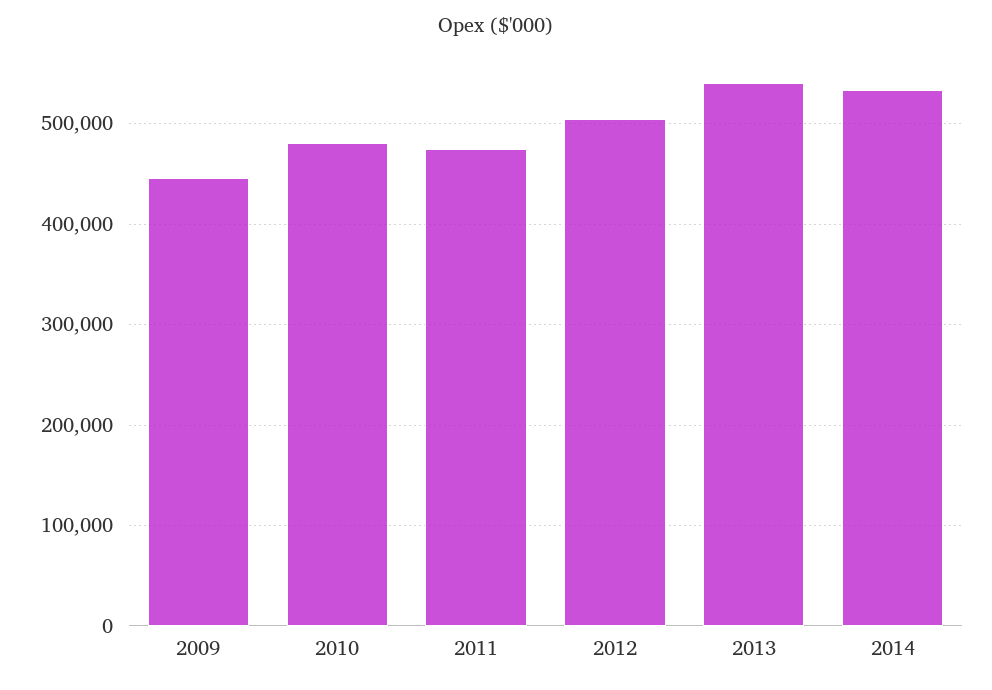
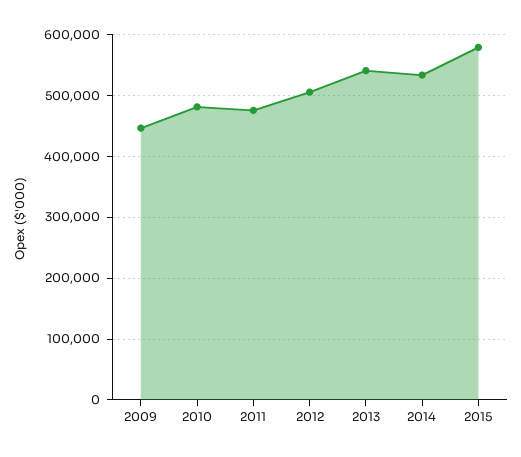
2015: none -> 580000

